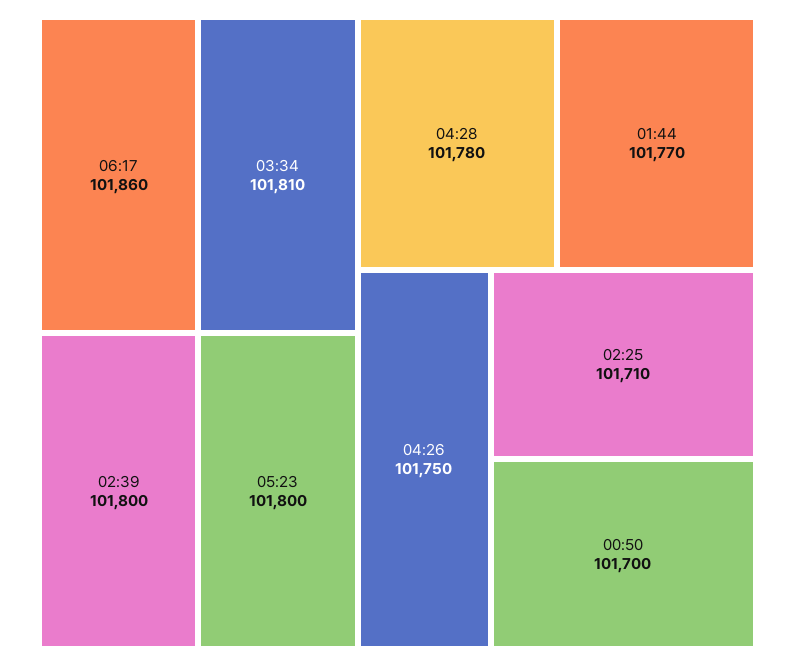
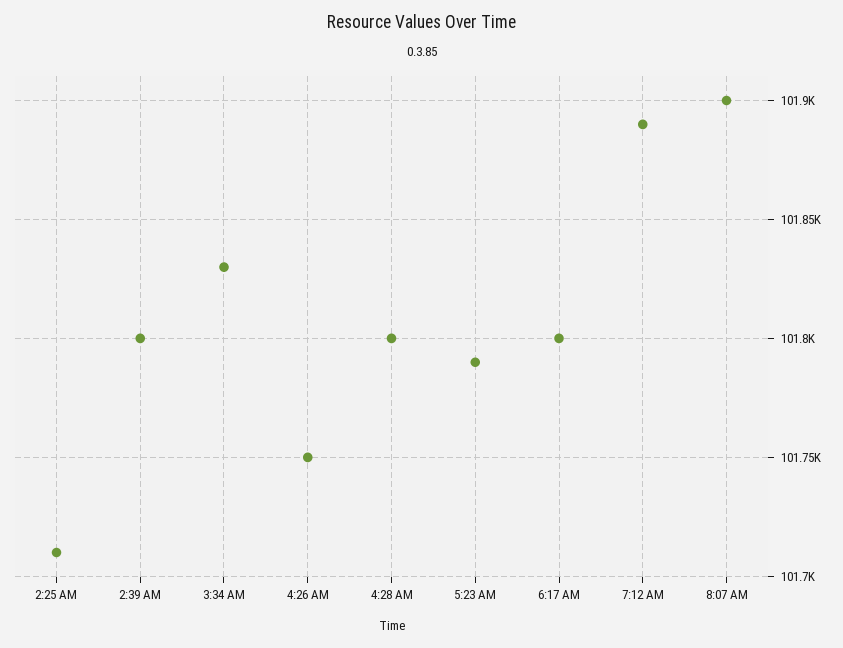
06:17: 101860 -> 101800
03:34: 101810 -> 101830
05:23: 101800 -> 101790
04:28: 101780 -> 101800
01:44: 101770 -> none
00:50: 101700 -> none
7:12 AM: none -> 101890
8:07 AM: none -> 101900

